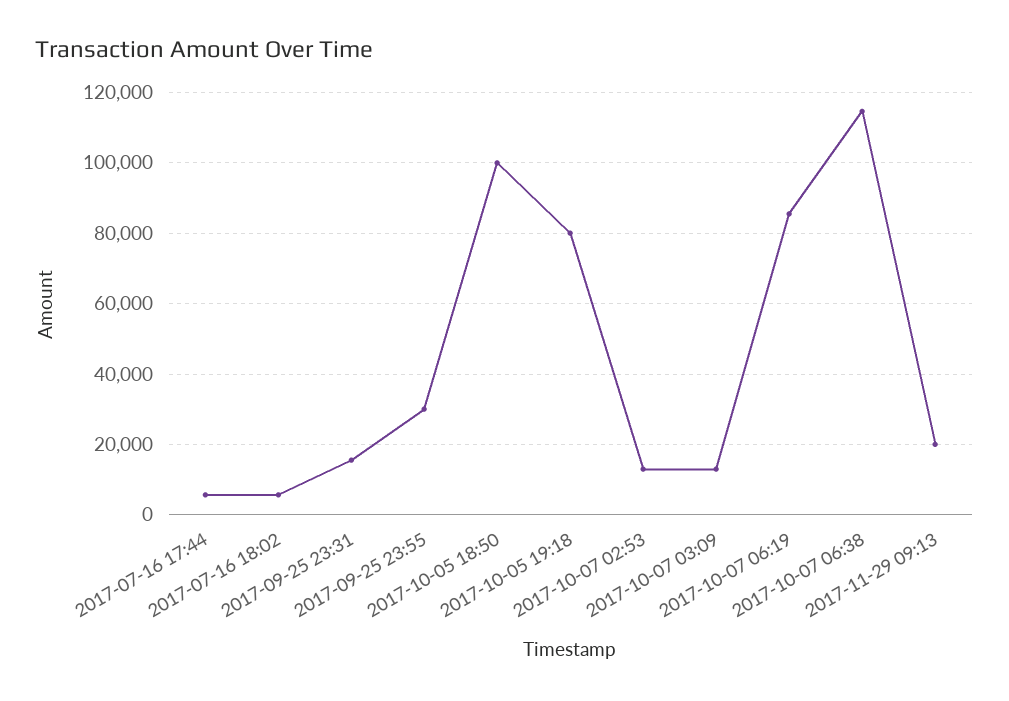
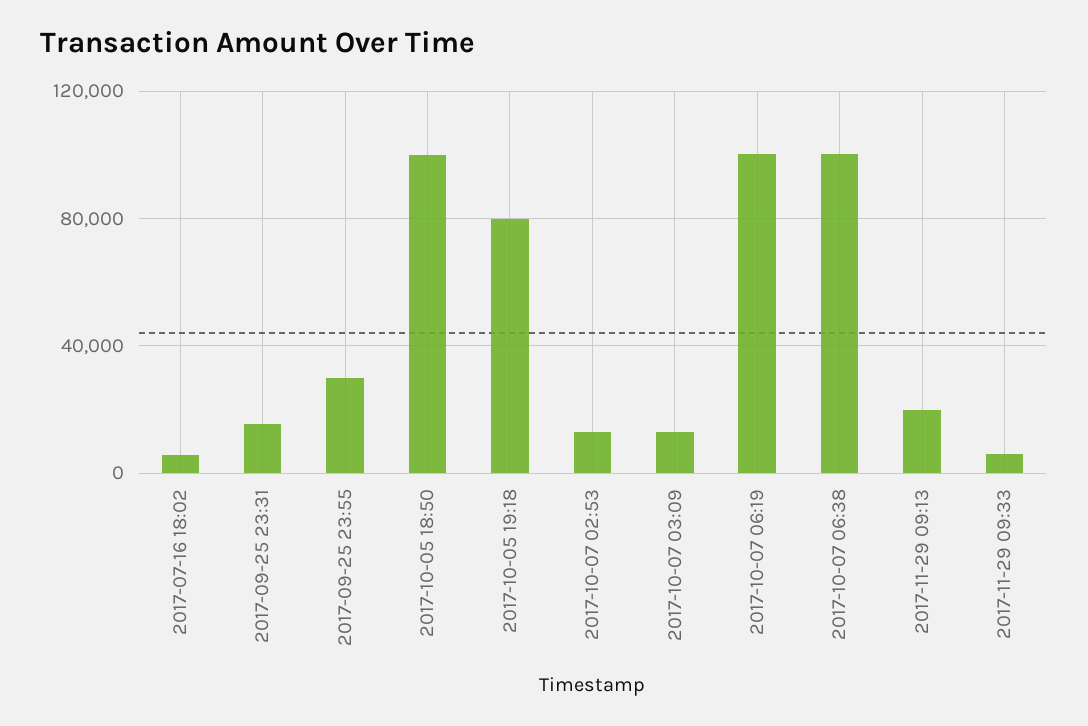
2017-07-16 17:44: 6000 -> none
2017-10-07 06:19: 86000 -> 100000
2017-10-07 06:38: 114000 -> 100000
2017-11-29 09:33: none -> 5000

